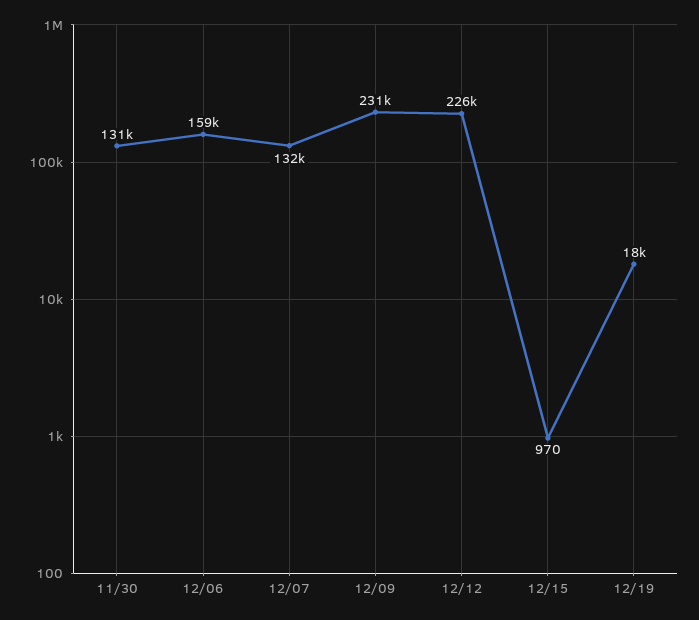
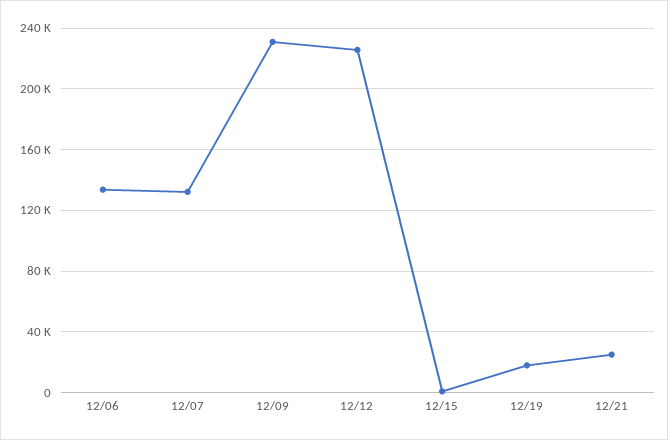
11/30: 131000 -> none
12/06: 159000 -> 135000
12/21: none -> 25000

